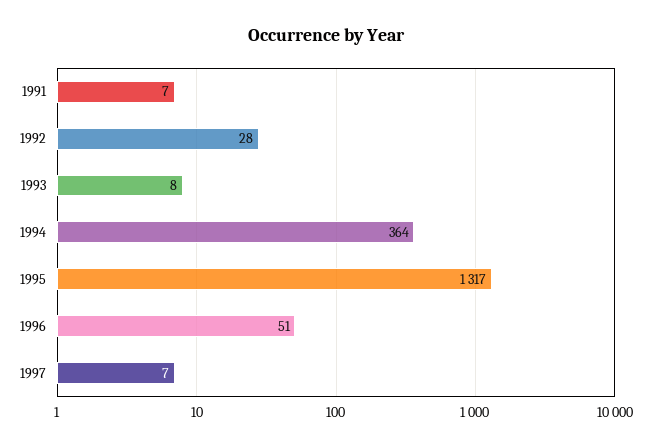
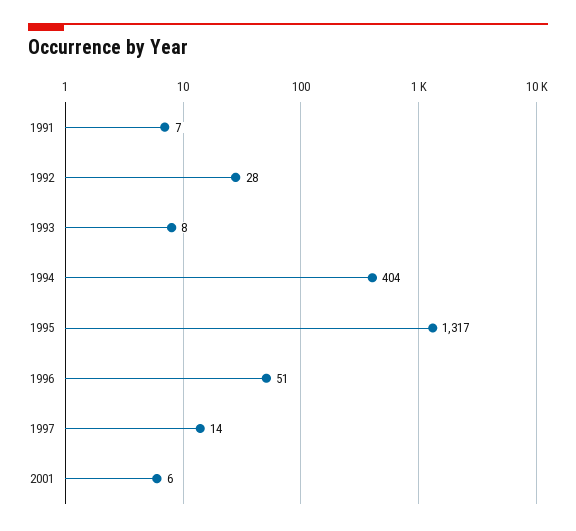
1994: 364 -> 404
1997: 7 -> 14
2001: none -> 6

